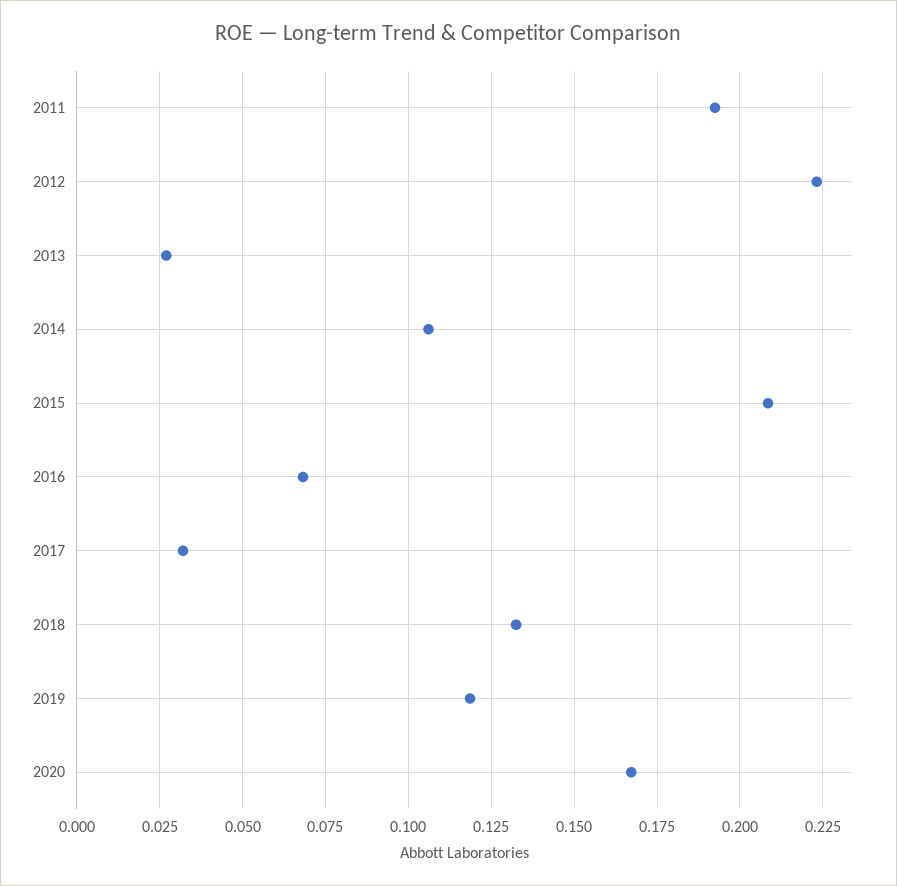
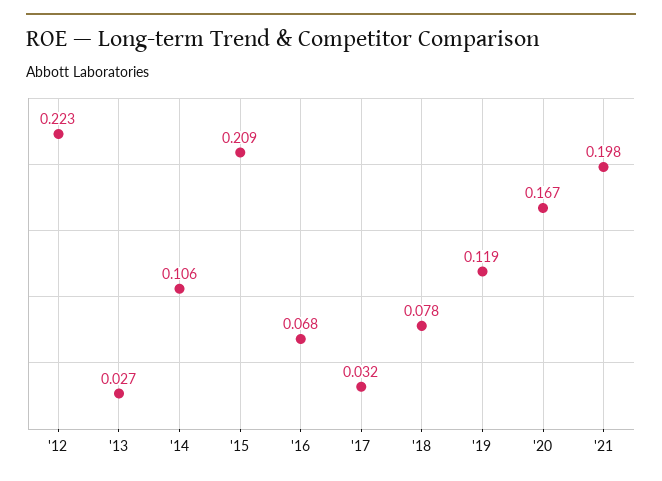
2011: 0.1925 -> none
2018: 0.1325 -> 0.078
'21: none -> 0.198

